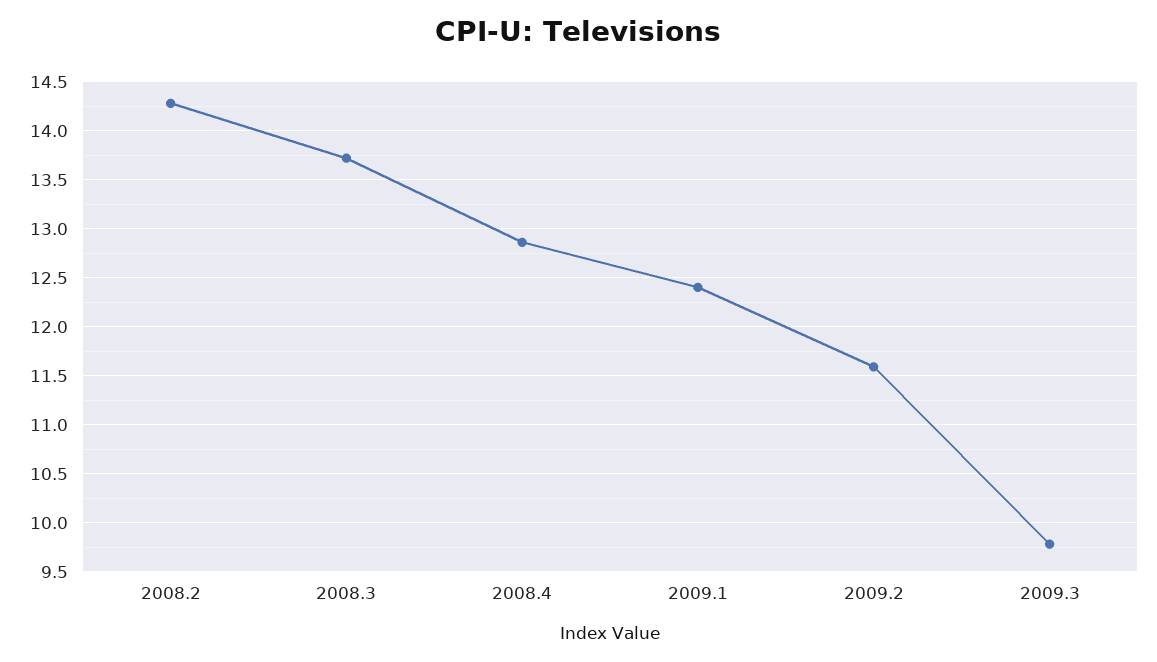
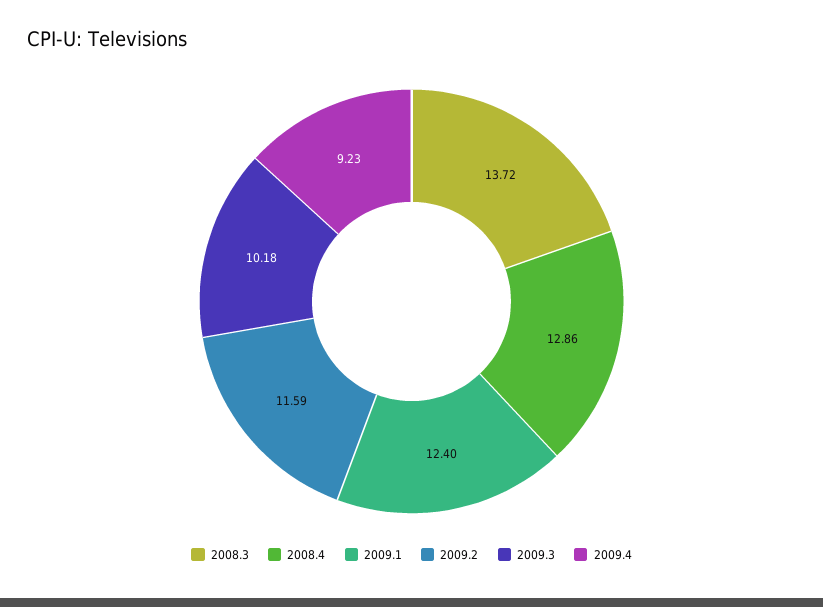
2008.2: 14.3 -> none
2009.3: 9.8 -> 10.18
2009.4: none -> 9.23

